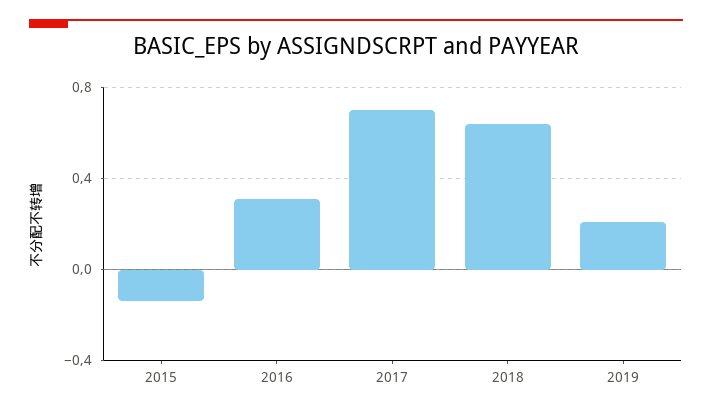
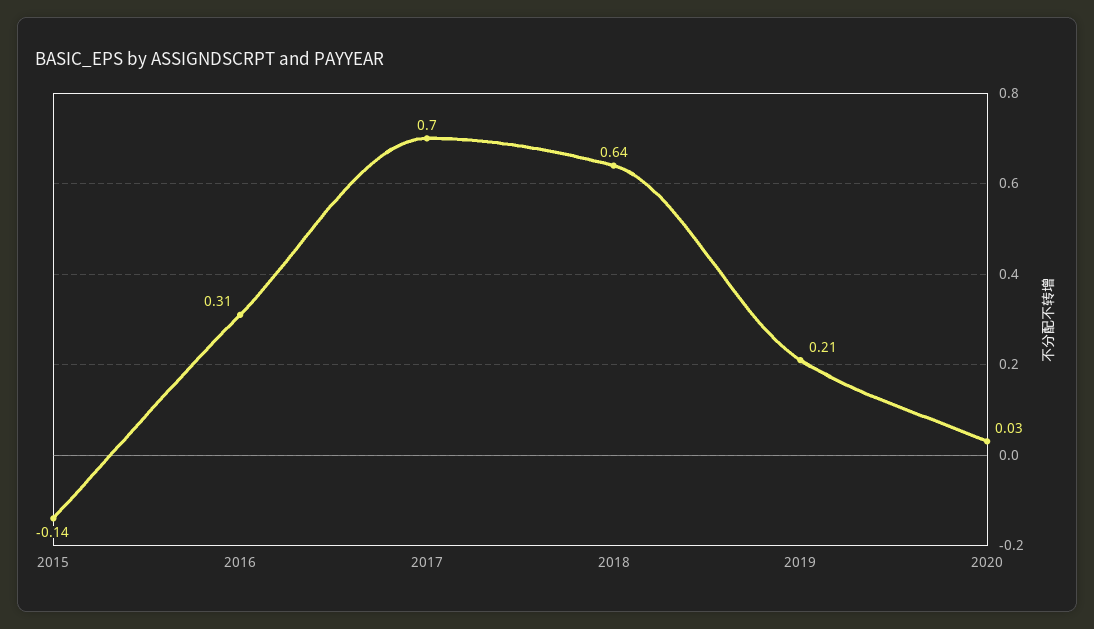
2020: none -> 0.03

